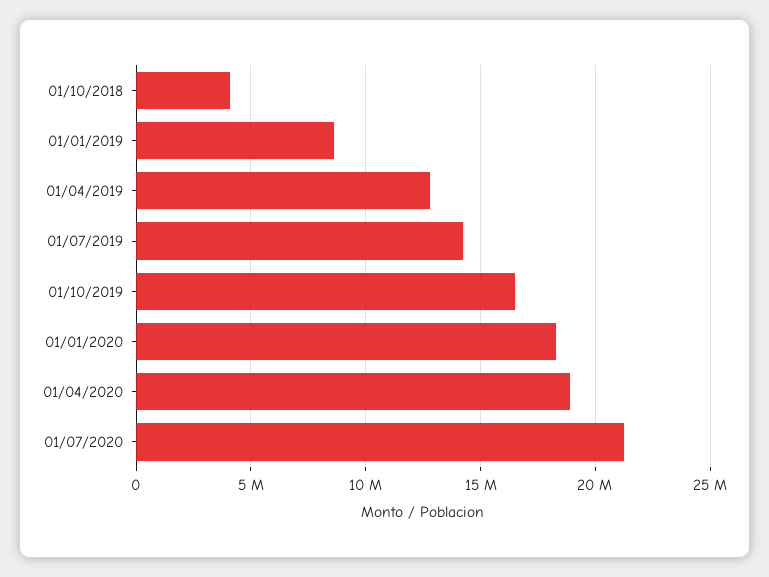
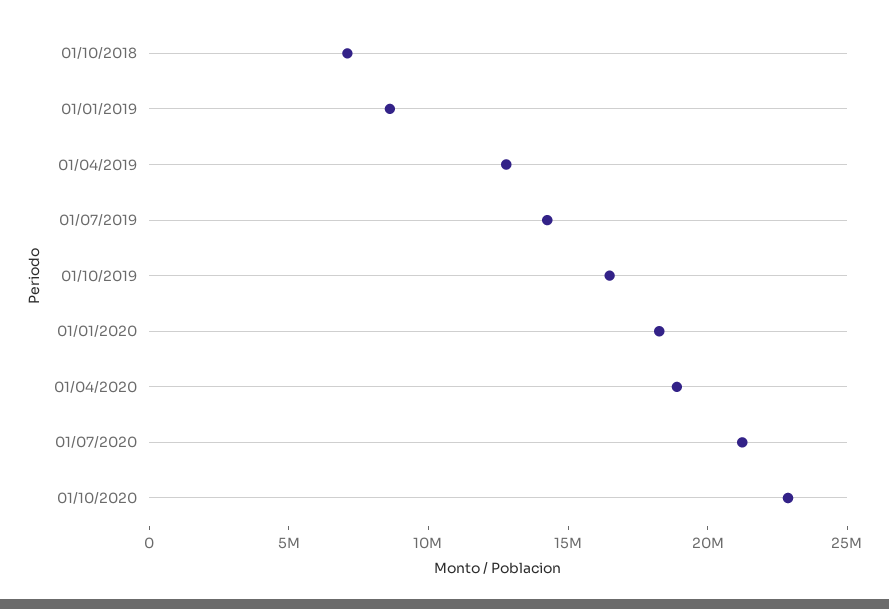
01/10/2018: 4000000 -> 7000000
01/10/2020: none -> 23000000

